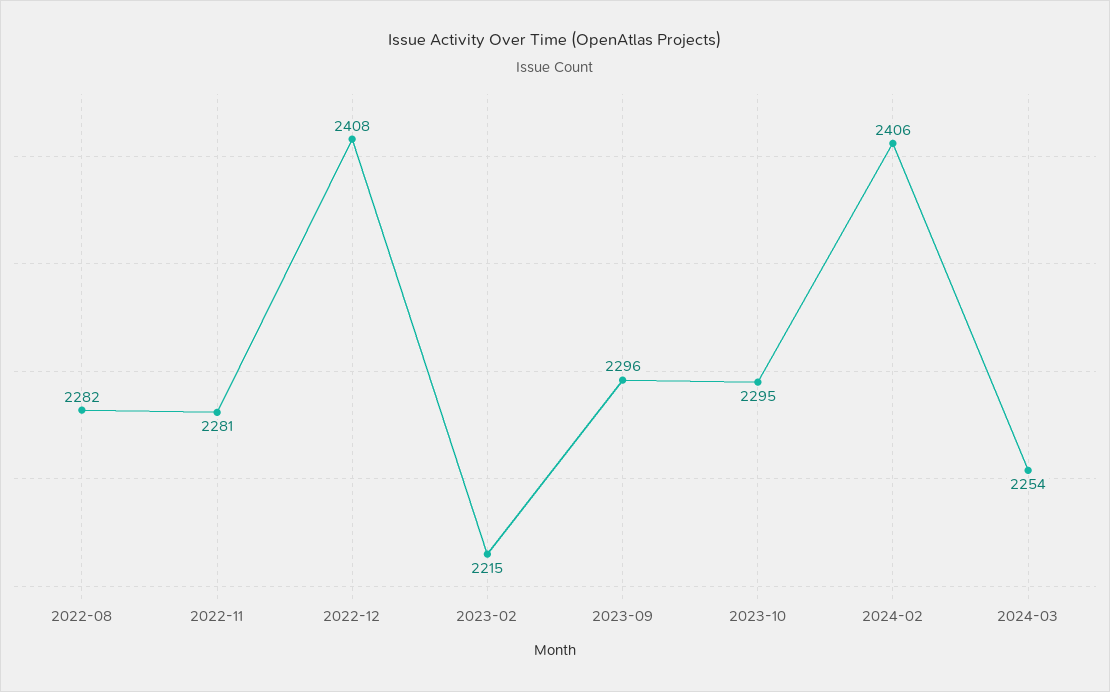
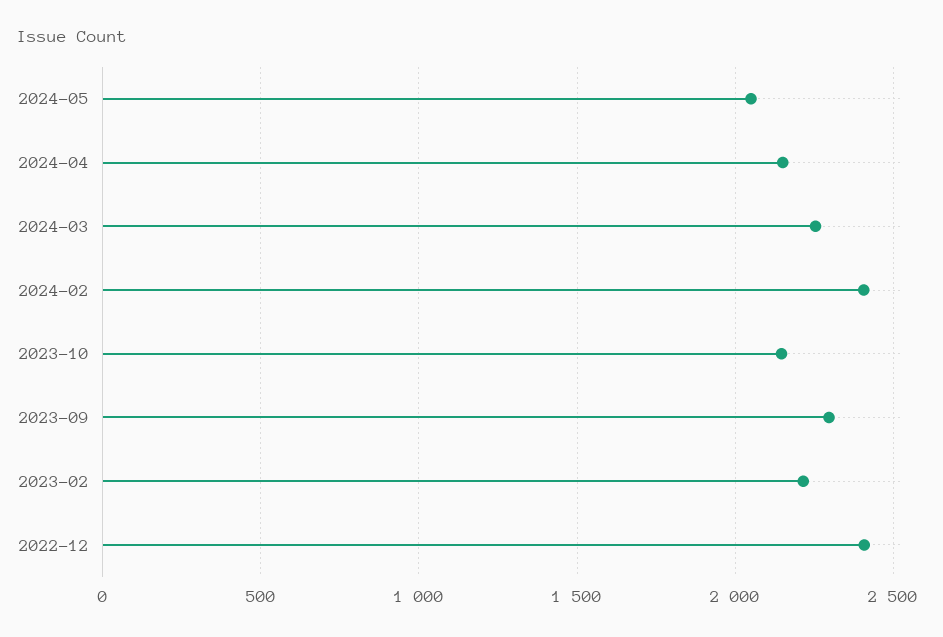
2022-08: 2282 -> none
2022-11: 2281 -> none
2023-10: 2295 -> 2150
2024-05: none -> 2050
2024-04: none -> 2150

